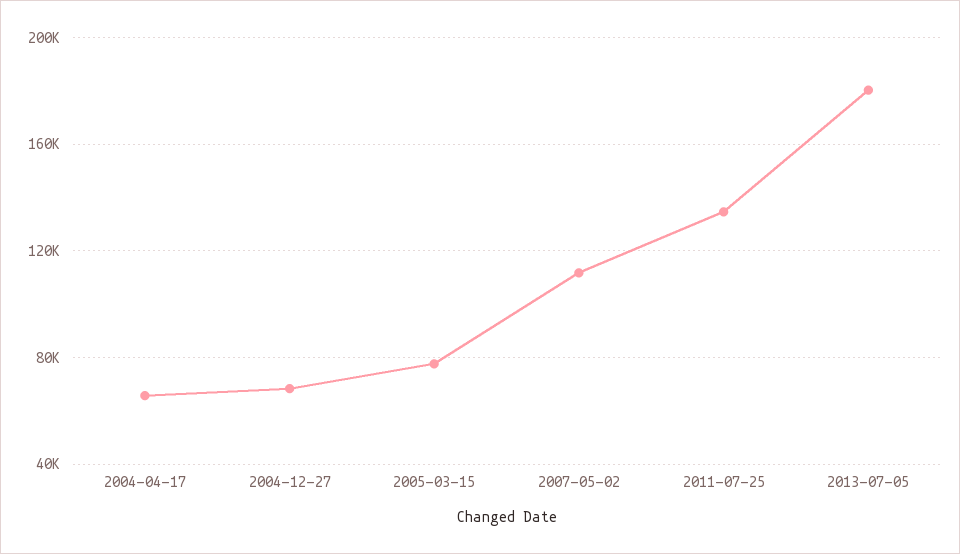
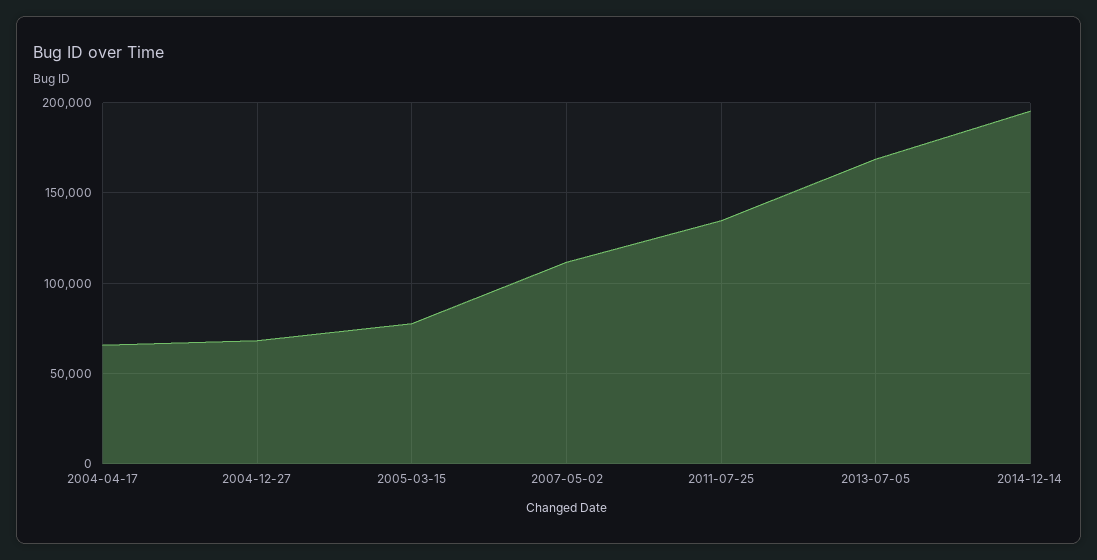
2013-07-05: 180000 -> 170000
2014-12-14: none -> 195000

